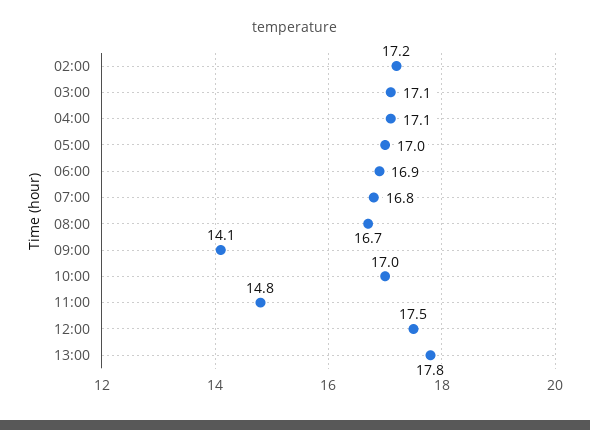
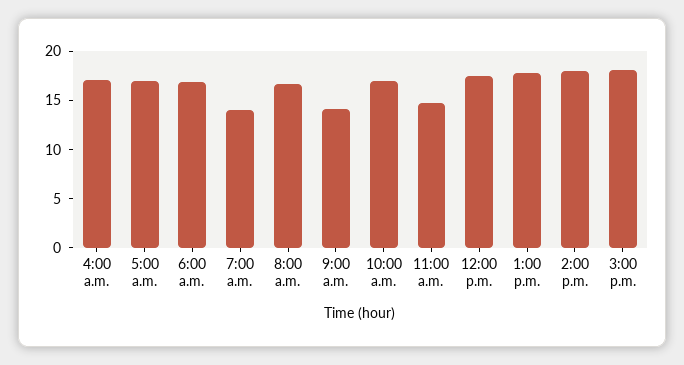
02:00: 17.2 -> none
03:00: 17.1 -> none
07:00: 16.8 -> 14
2:00 p.m.: none -> 18
3:00 p.m.: none -> 18

